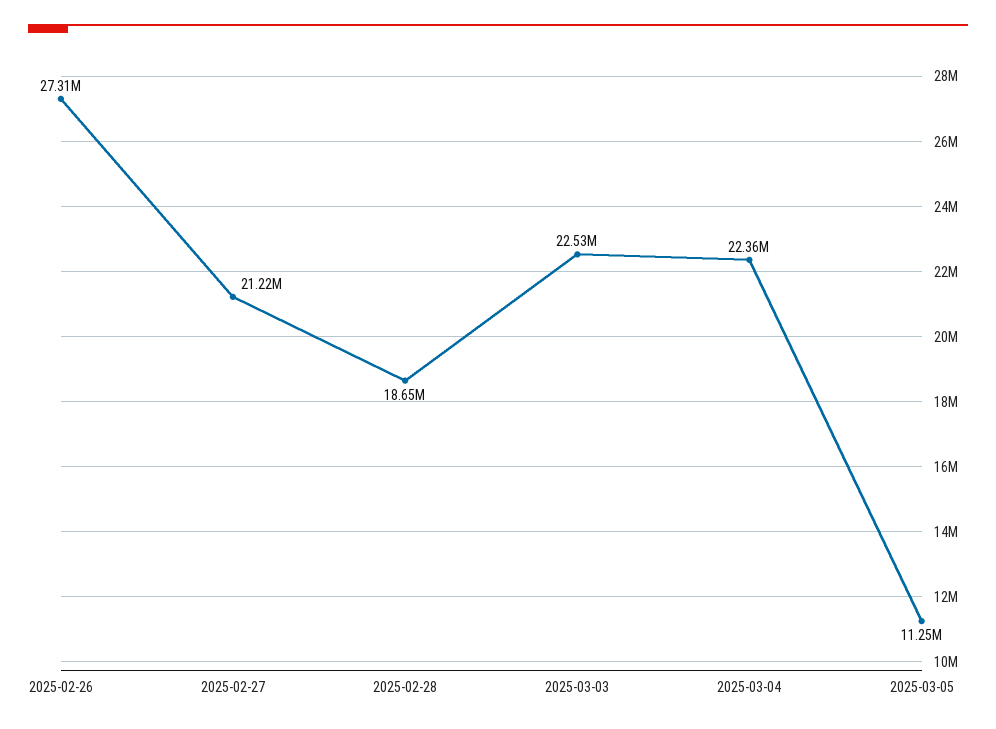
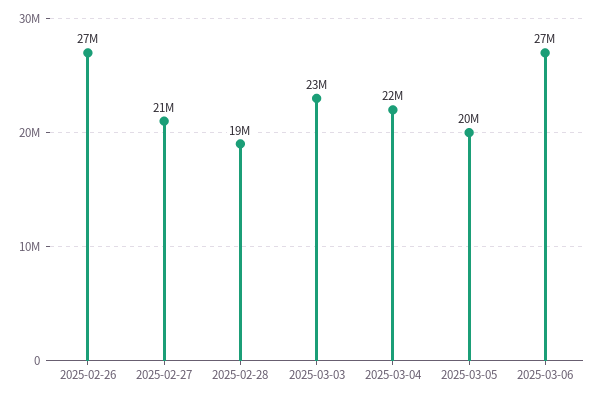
2025-03-05: 11250000 -> 20000000
2025-03-06: none -> 27000000

